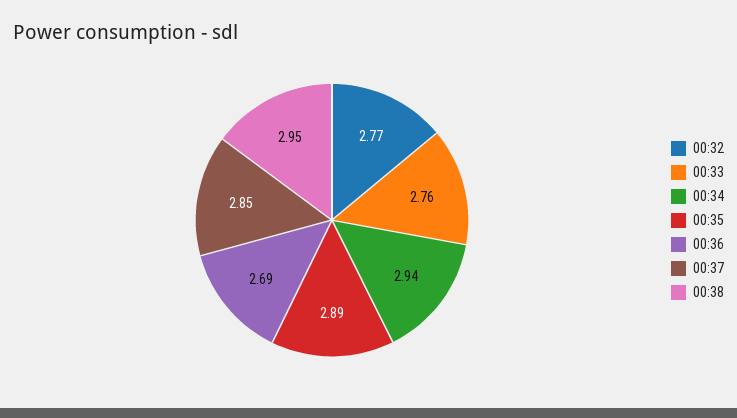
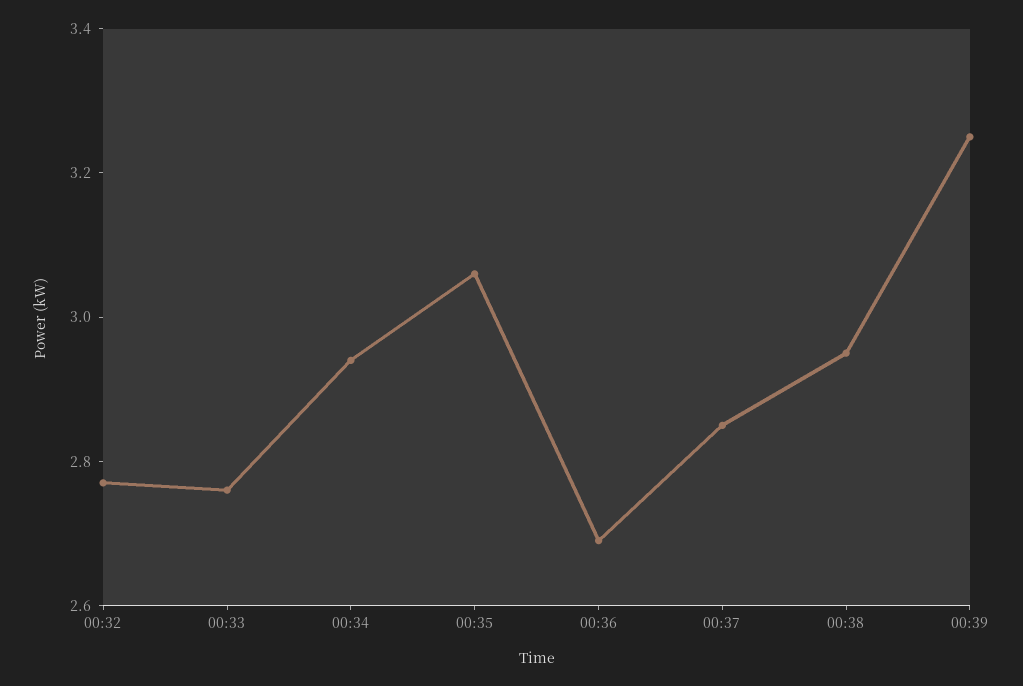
00:35: 2.89 -> 3.05
00:39: none -> 3.25

